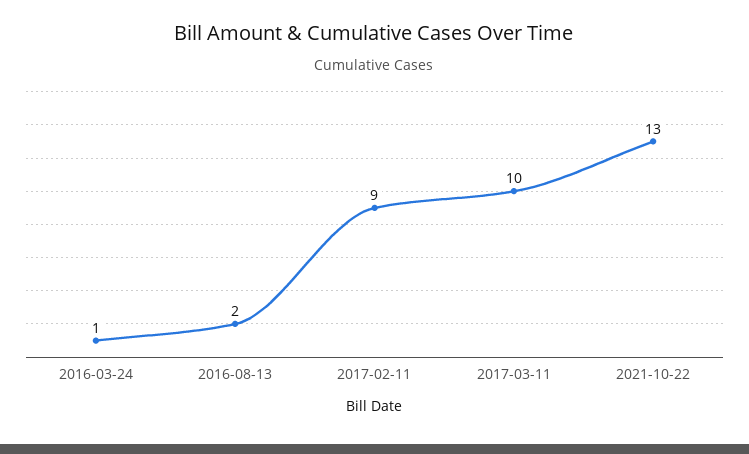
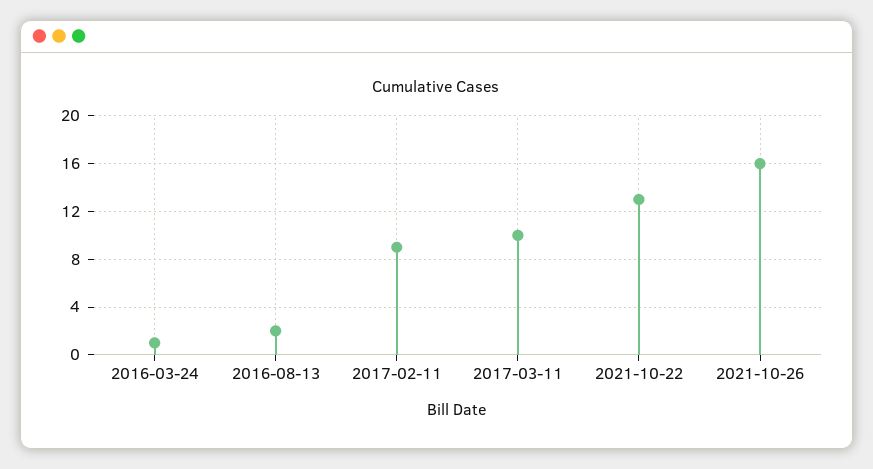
2021-10-26: none -> 16

